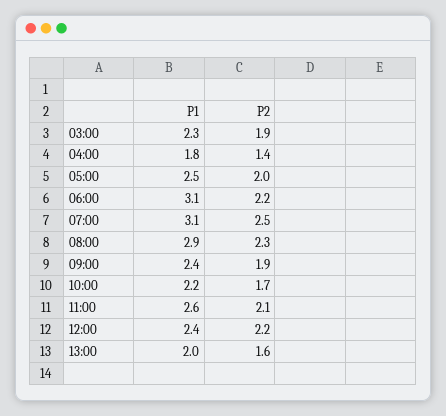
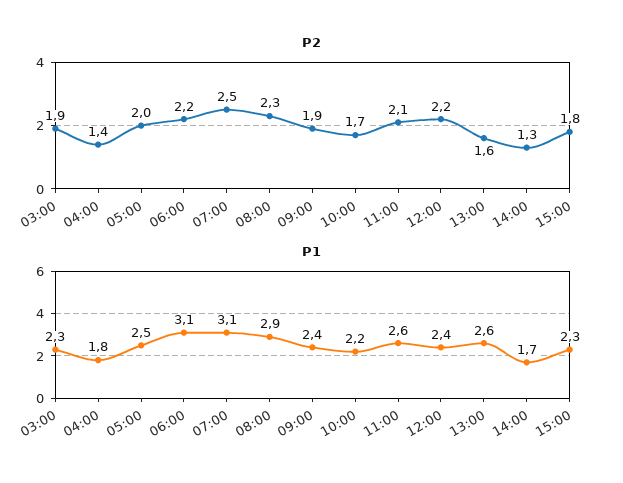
P1, 13:00: 2 -> 2.6
P2, 14:00: none -> 1.3
P2, 15:00: none -> 1.8
P1, 14:00: none -> 1.7
P1, 15:00: none -> 2.3

